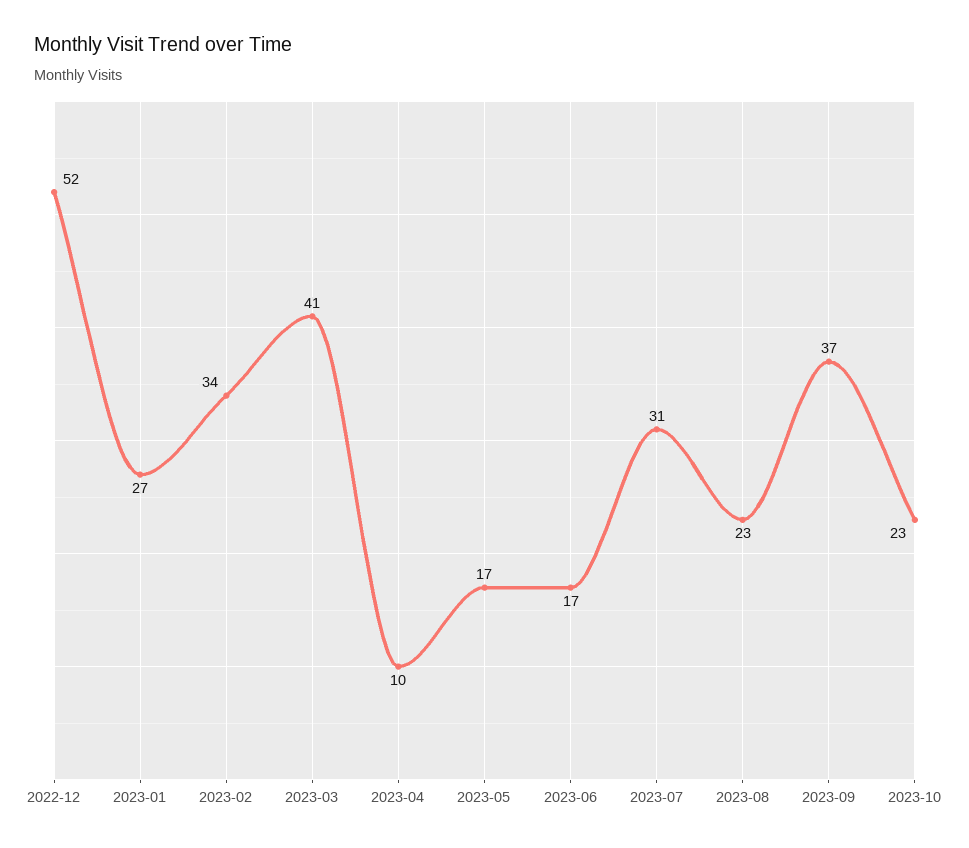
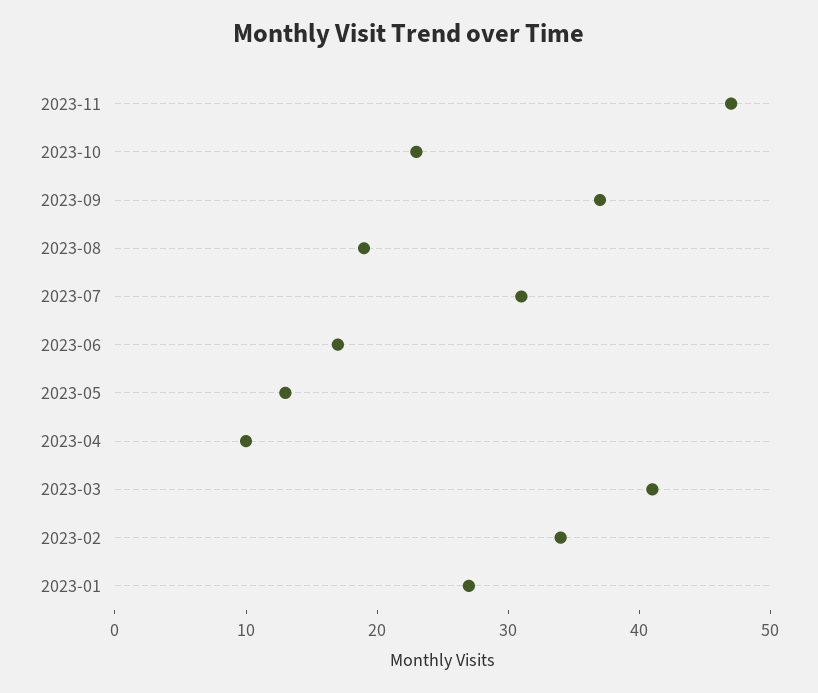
2022-12: 52 -> none
2023-05: 17 -> 13
2023-08: 23 -> 19
2023-11: none -> 47

